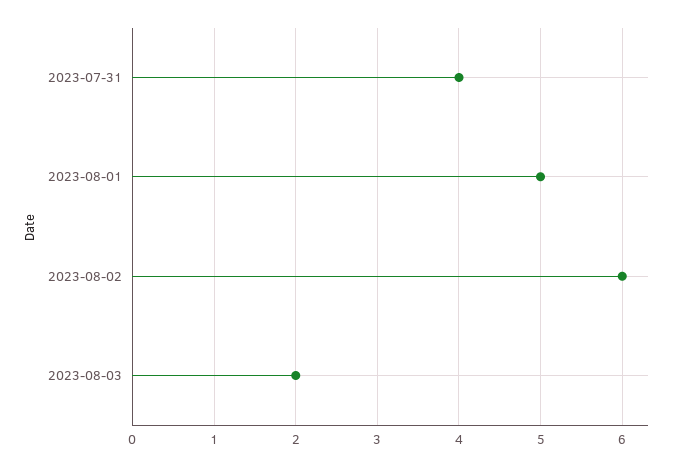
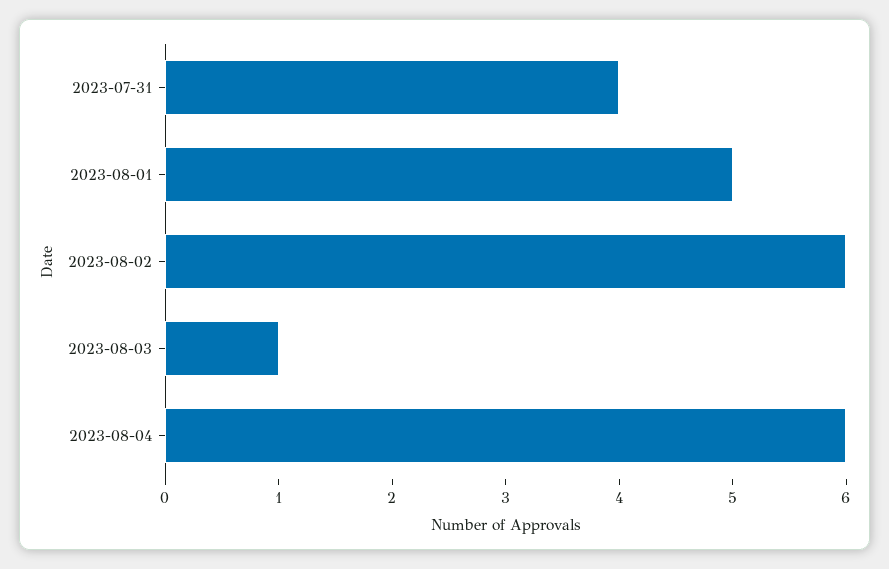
2023-08-03: 2 -> 1
2023-08-04: none -> 6

